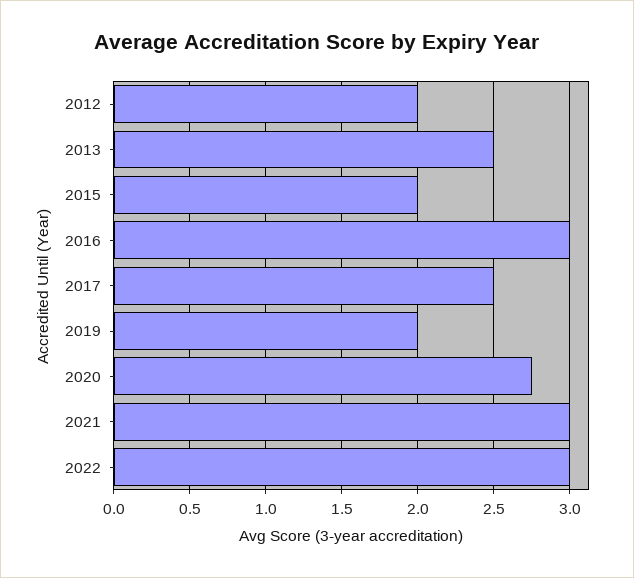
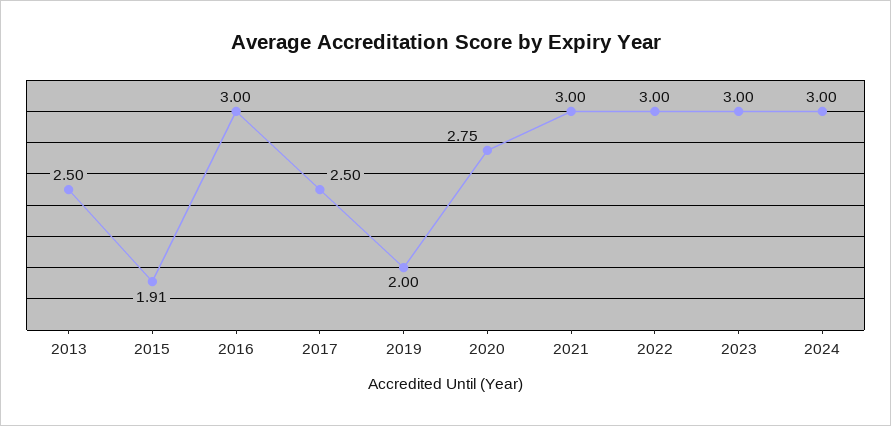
2012: 2 -> none
2015: 2 -> 1.91
2023: none -> 3
2024: none -> 3

